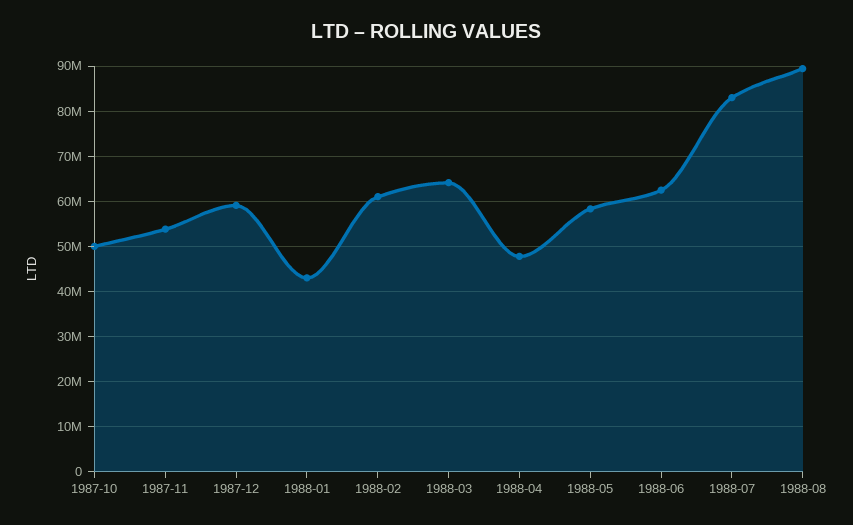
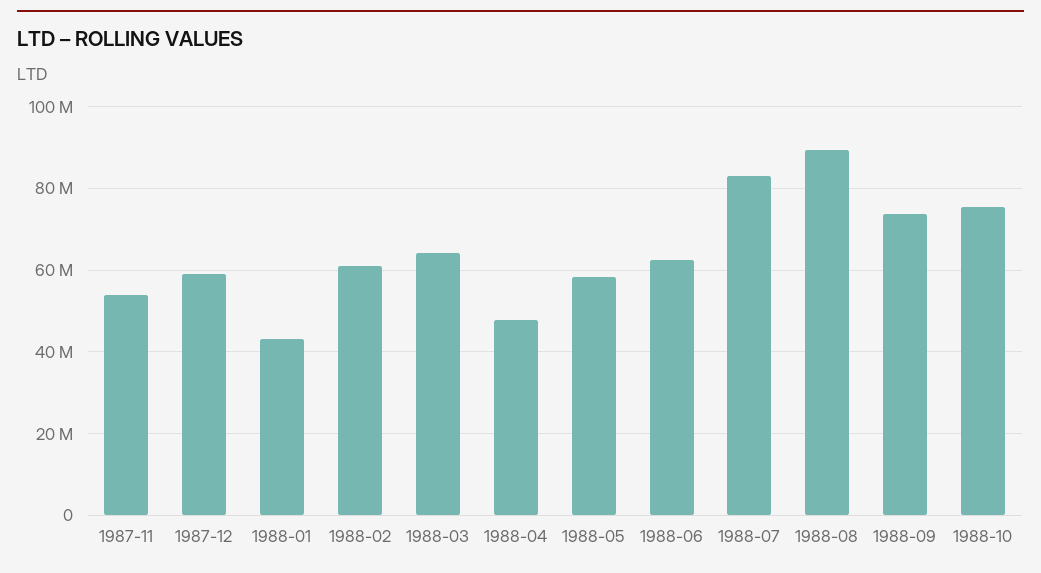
1987-10: 50000000 -> none
1988-09: none -> 74000000
1988-10: none -> 76000000

